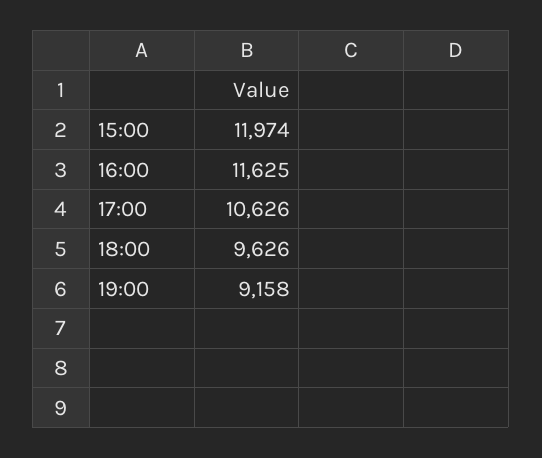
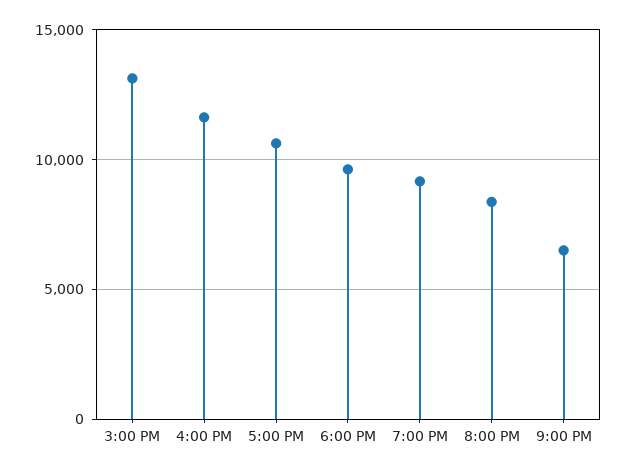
15:00: 11974 -> 13000
8:00 PM: none -> 8500
9:00 PM: none -> 6500

